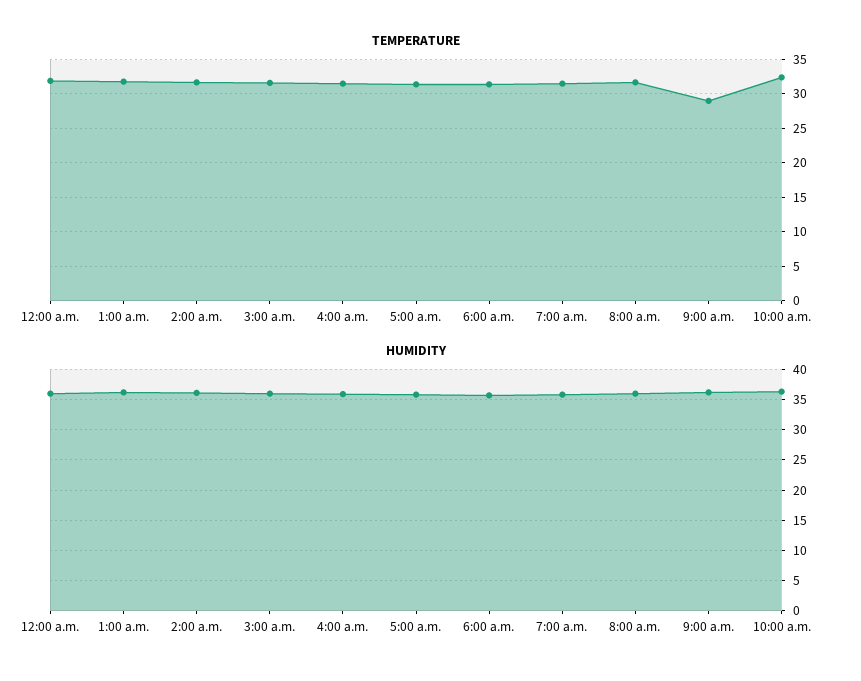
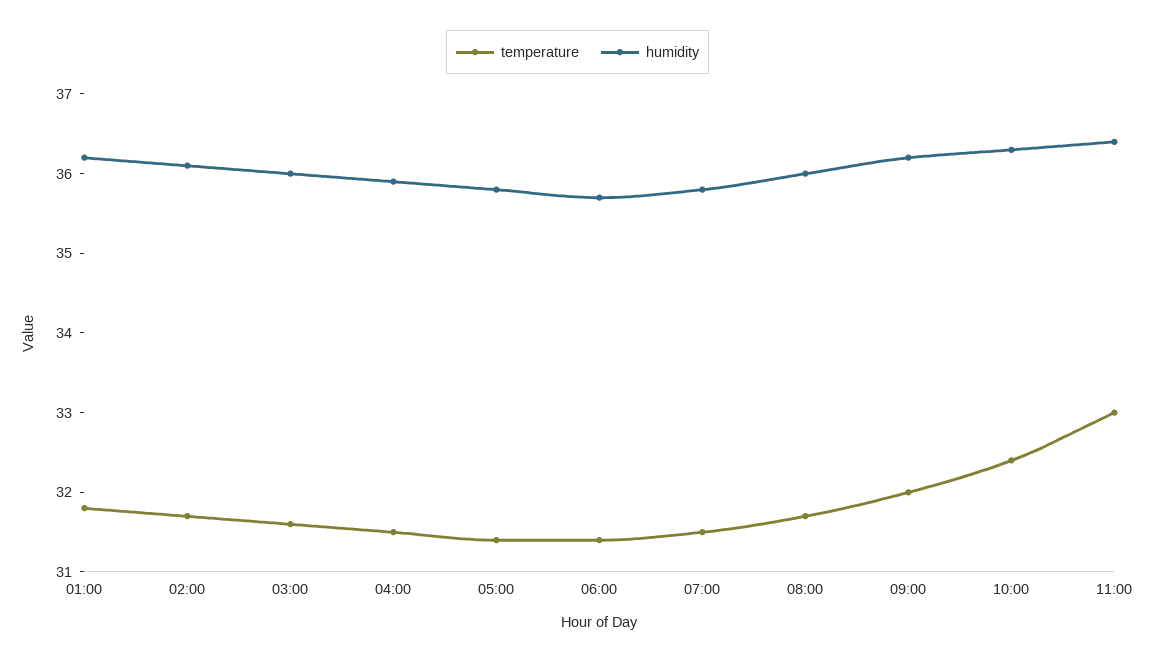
TEMPERATURE, 12:00 a.m.: 32 -> none
TEMPERATURE, 9:00 a.m.: 29 -> 32
HUMIDITY, 12:00 a.m.: 36 -> none
TEMPERATURE, 11:00: none -> 33
HUMIDITY, 11:00: none -> 36.5

